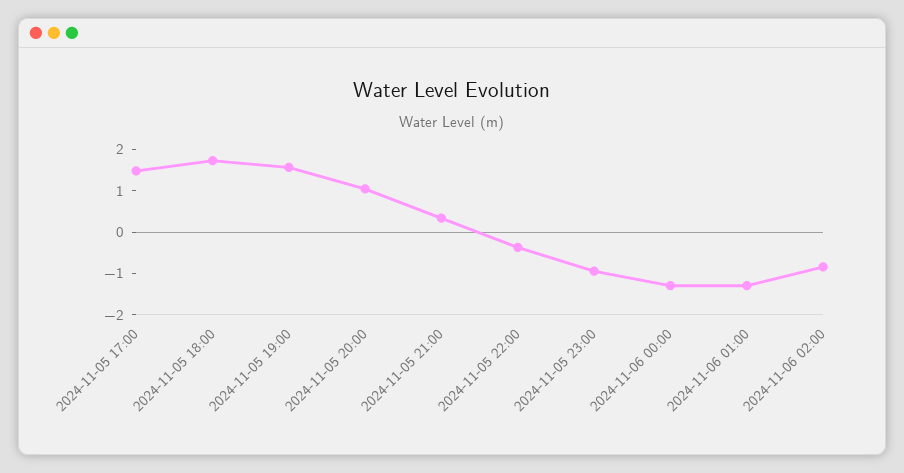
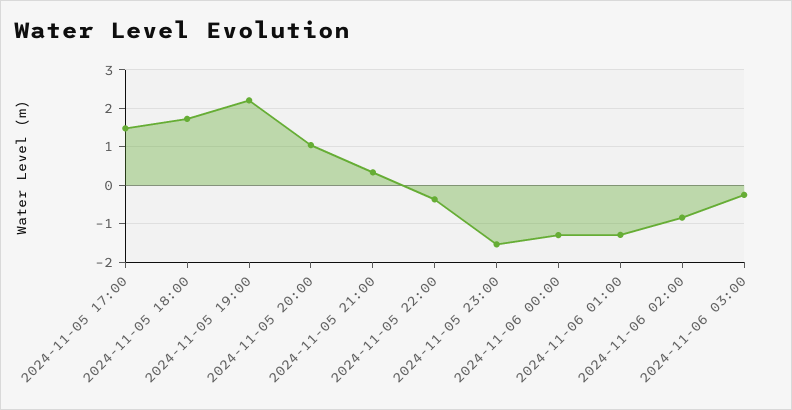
2024-11-05 19:00: 1.6 -> 2.2
2024-11-05 23:00: -1 -> -1.6
2024-11-06 03:00: none -> -0.2

